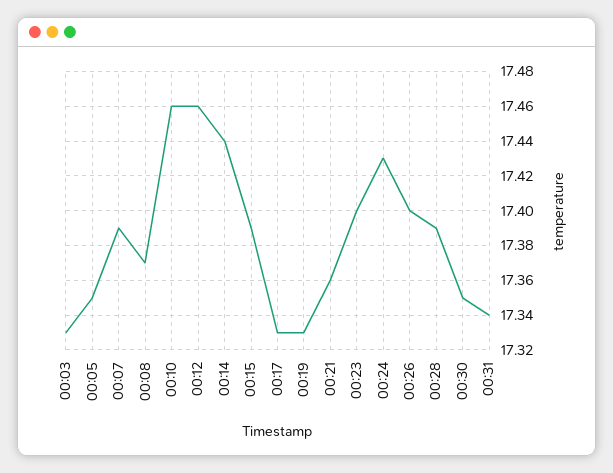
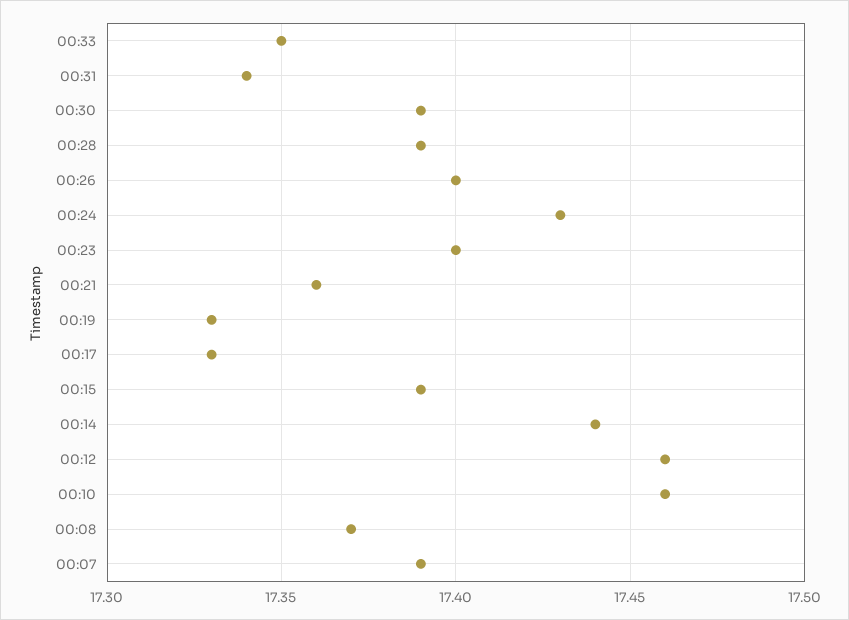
00:03: 17.33 -> none
00:05: 17.35 -> none
00:30: 17.35 -> 17.39
00:33: none -> 17.35

